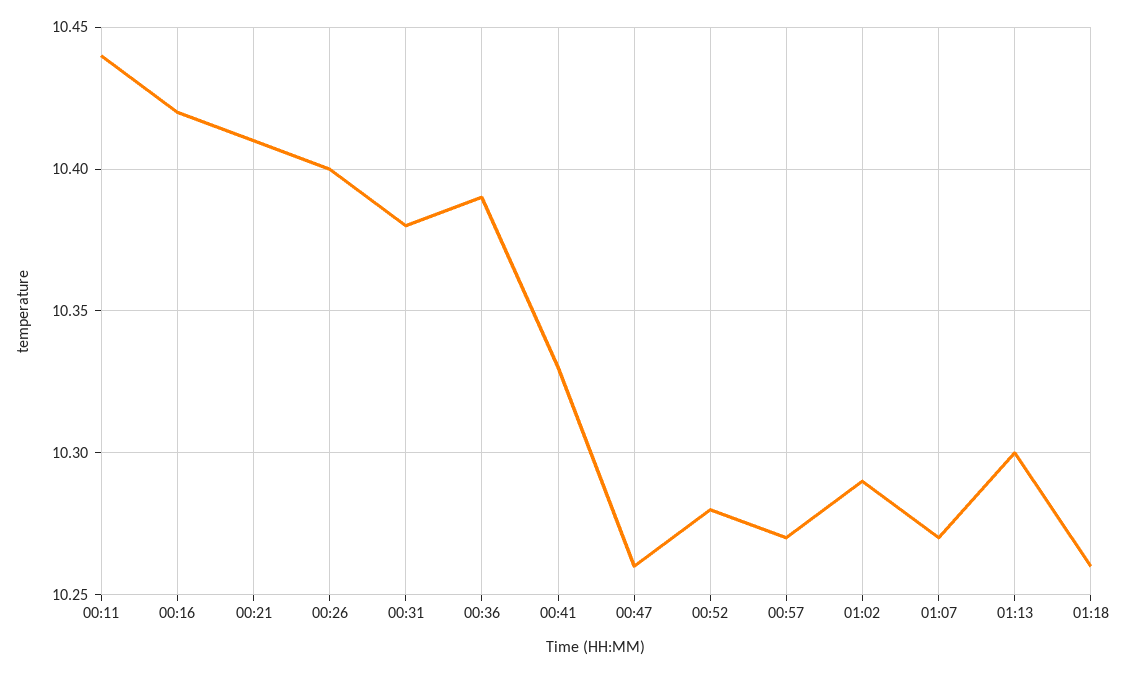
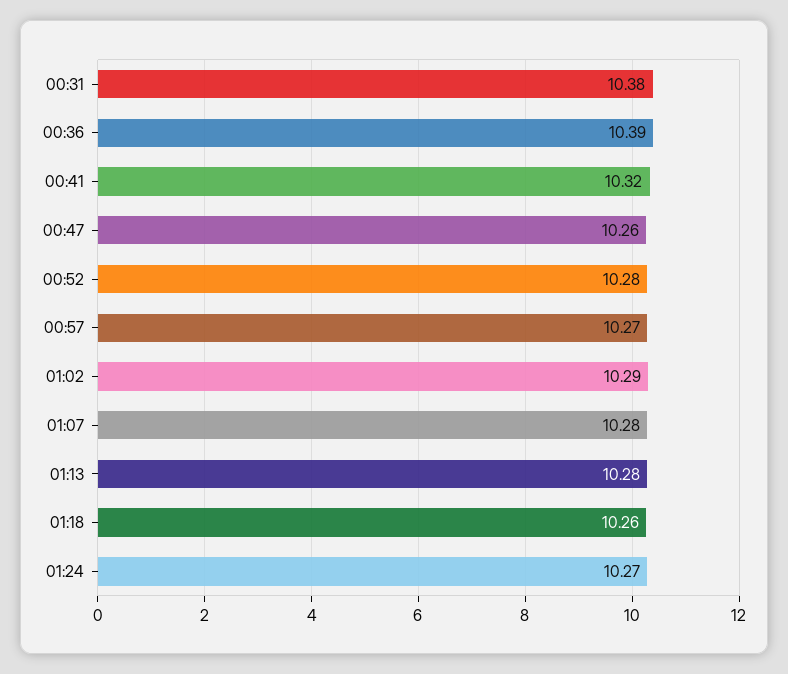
00:11: 10.44 -> none
00:16: 10.42 -> none
00:21: 10.41 -> none
00:26: 10.4 -> none
00:41: 10.33 -> 10.32
01:07: 10.27 -> 10.28
01:13: 10.3 -> 10.28
01:24: none -> 10.27

